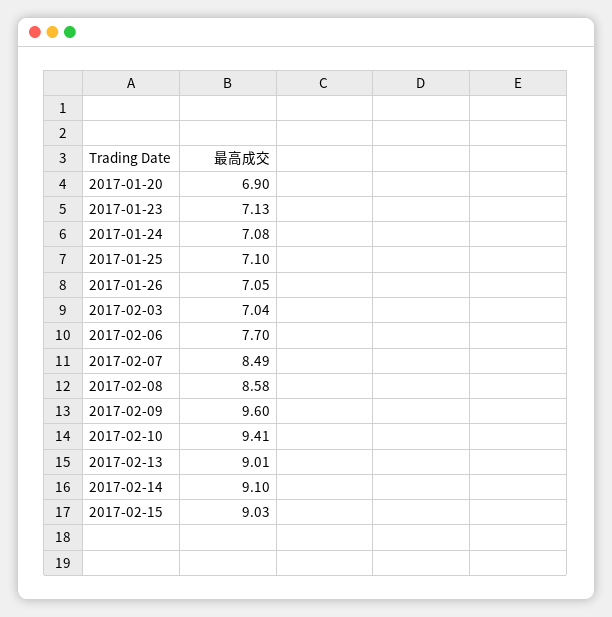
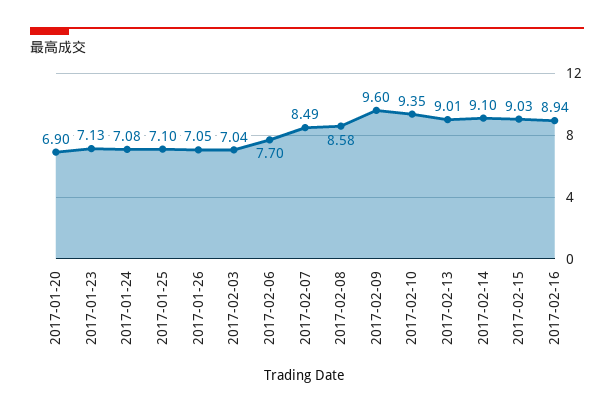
2017-02-10: 9.41 -> 9.35
2017-02-16: none -> 8.94

